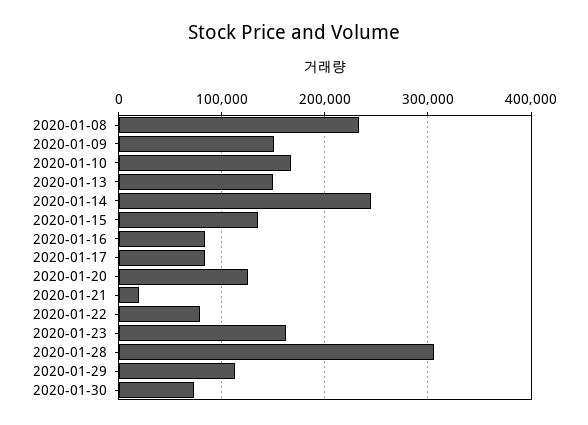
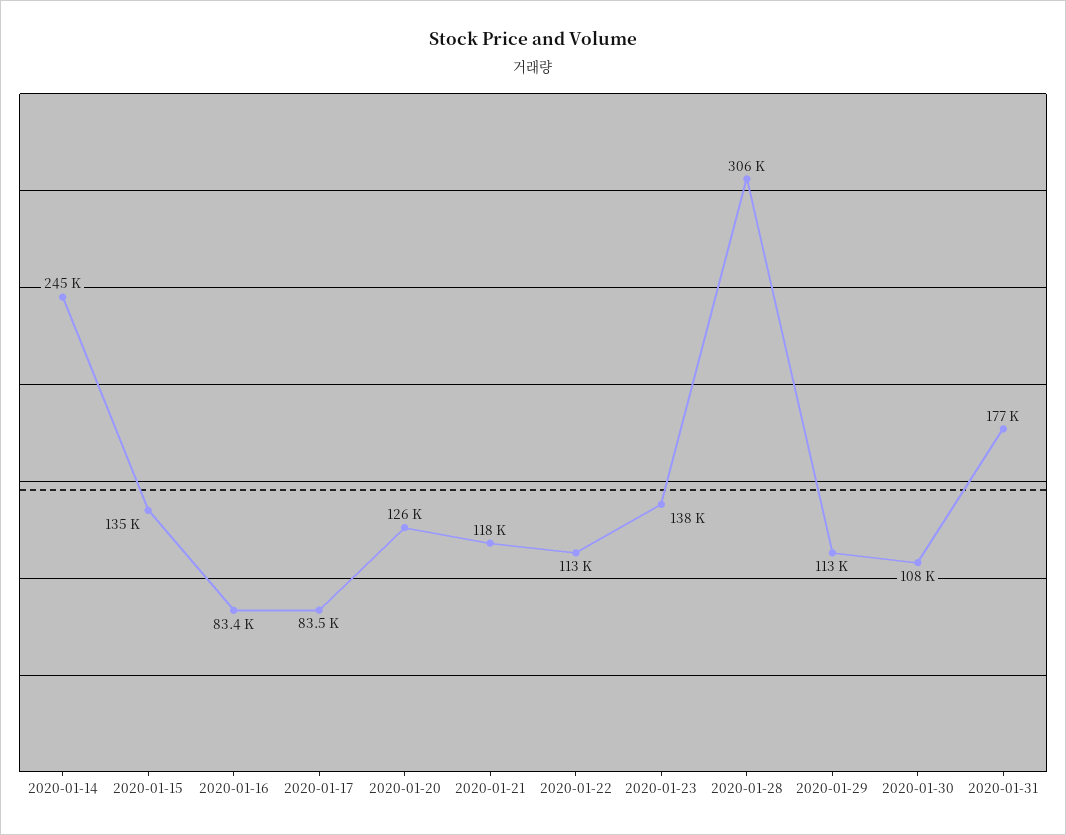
2020-01-08: 230000 -> none
2020-01-09: 150000 -> none
2020-01-10: 170000 -> none
2020-01-13: 150000 -> none
2020-01-21: 20000 -> 118000
2020-01-22: 80000 -> 113000
2020-01-23: 160000 -> 138000
2020-01-30: 70000 -> 108000
2020-01-31: none -> 177000

